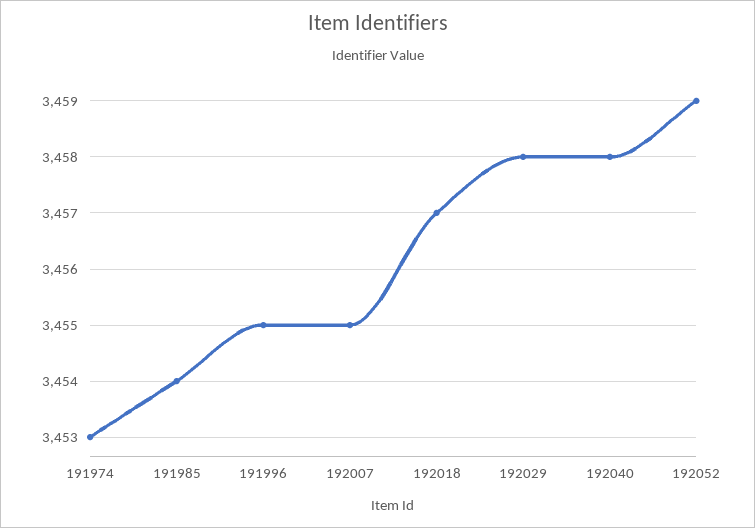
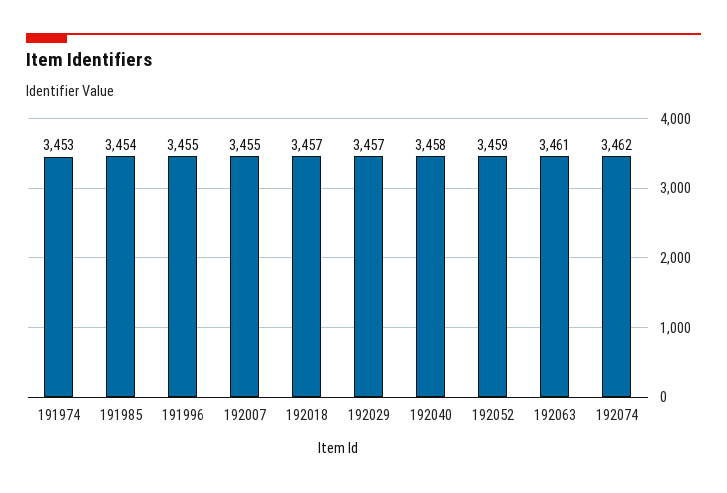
192029: 3458 -> 3457
192063: none -> 3461
192074: none -> 3462

